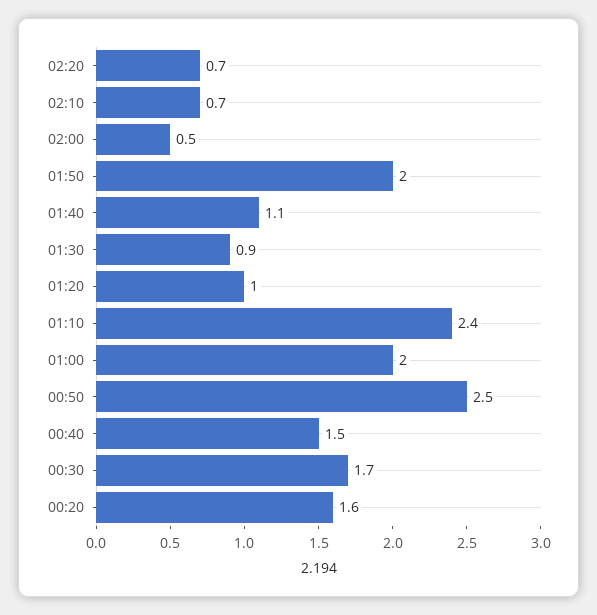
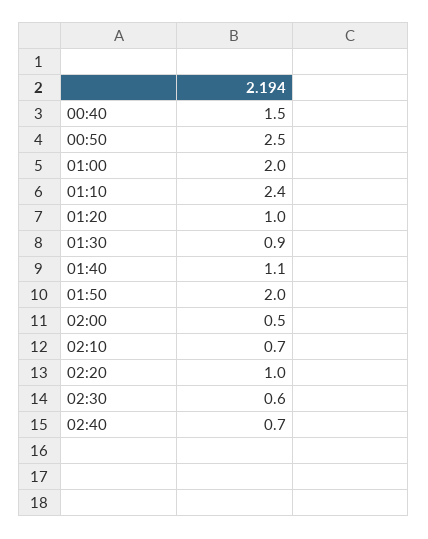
02:20: 0.7 -> 1
00:30: 1.7 -> none
00:20: 1.6 -> none
02:30: none -> 0.6
02:40: none -> 0.7

